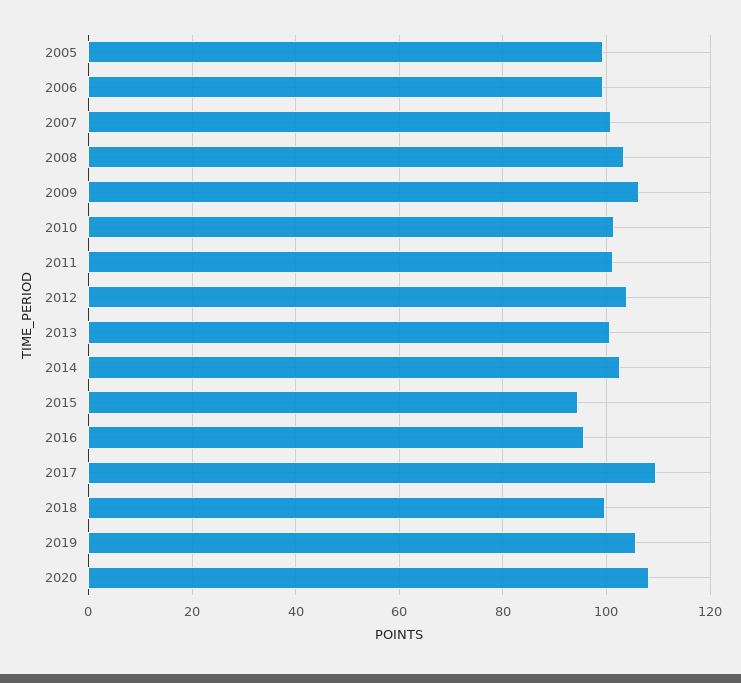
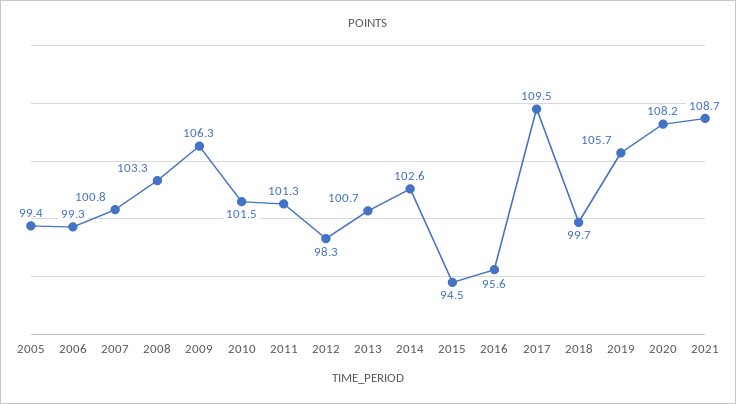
2012: 104 -> 98.3
2021: none -> 108.7

